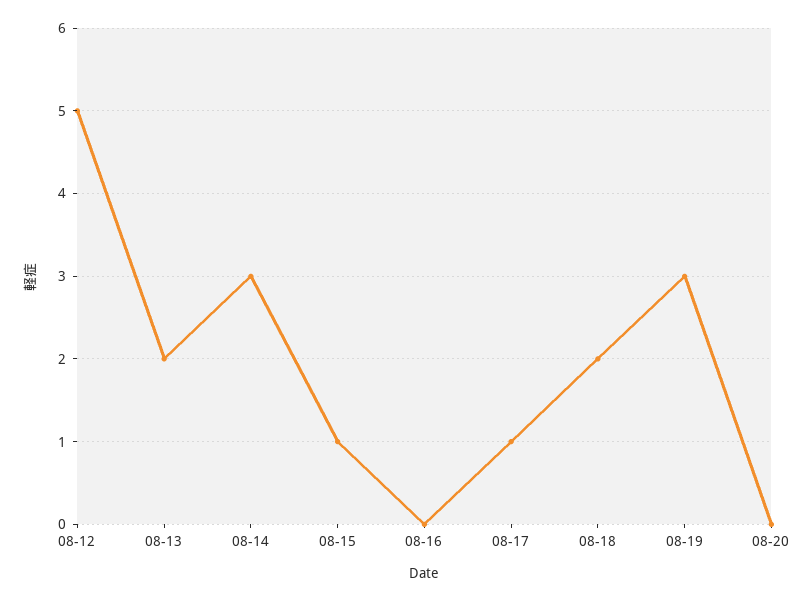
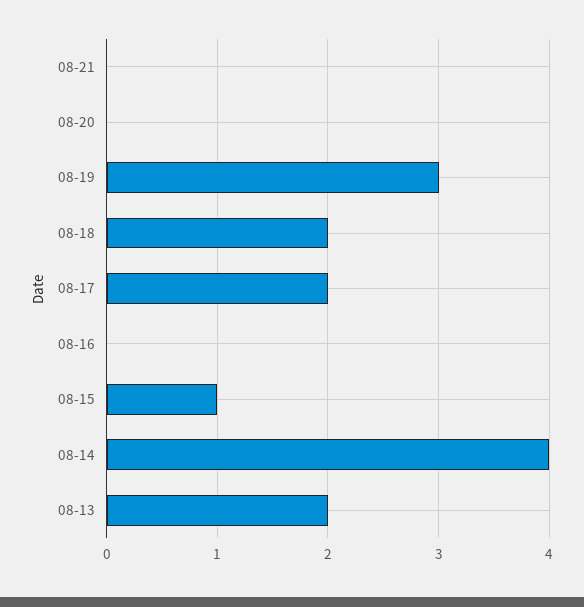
08-12: 5 -> none
08-14: 3 -> 4
08-17: 1 -> 2
08-21: none -> 0

